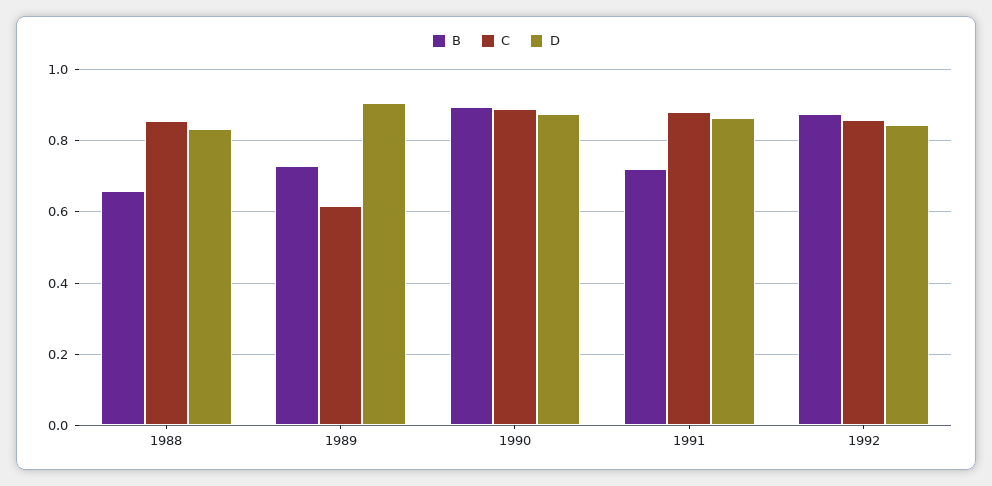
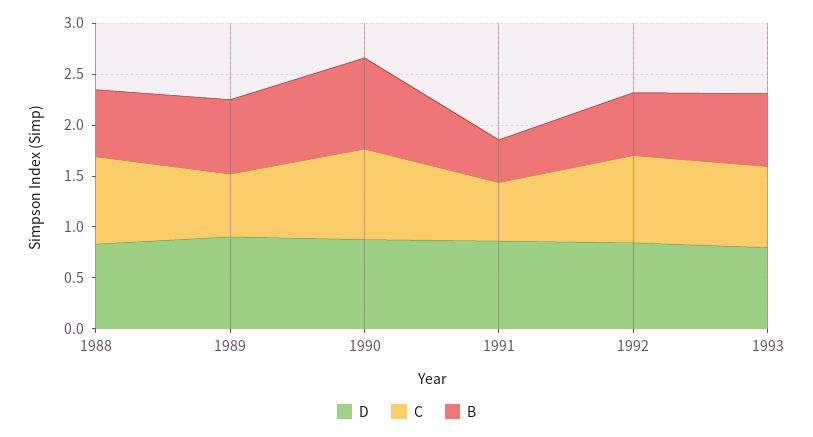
B, 1991: 0.72 -> 0.4
C, 1991: 0.88 -> 0.6
B, 1992: 0.88 -> 0.6
D, 1993: none -> 0.8
C, 1993: none -> 0.8
B, 1993: none -> 0.7

